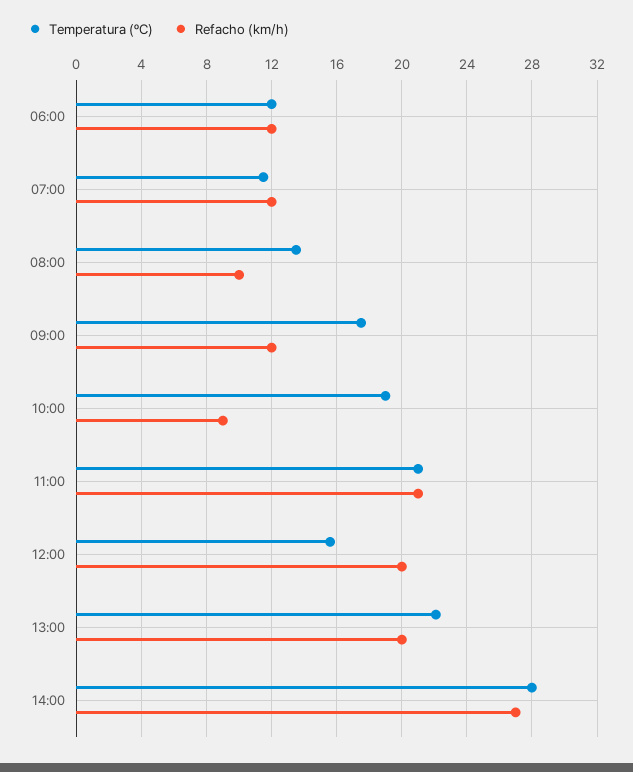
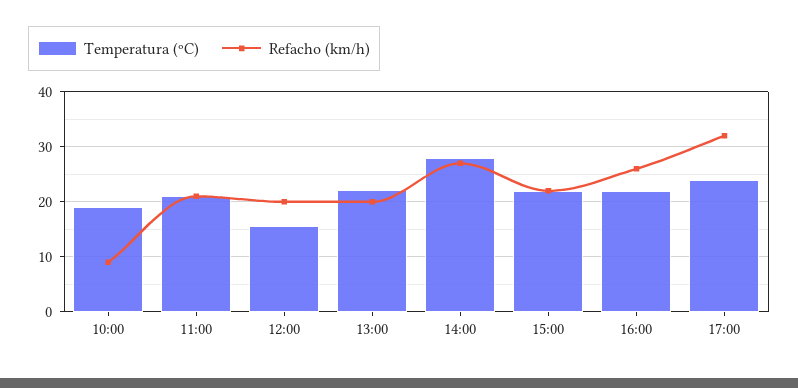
Temperatura (ºC), 06:00: 12 -> none
Refacho (km/h), 06:00: 12 -> none
Temperatura (ºC), 07:00: 11.5 -> none
Refacho (km/h), 07:00: 12 -> none
Temperatura (ºC), 08:00: 13.5 -> none
Refacho (km/h), 08:00: 10 -> none
Temperatura (ºC), 09:00: 17.5 -> none
Refacho (km/h), 09:00: 12 -> none
Temperatura (ºC), 15:00: none -> 22
Refacho (km/h), 15:00: none -> 22
Temperatura (ºC), 16:00: none -> 22
Refacho (km/h), 16:00: none -> 26
Temperatura (ºC), 17:00: none -> 24
Refacho (km/h), 17:00: none -> 32

